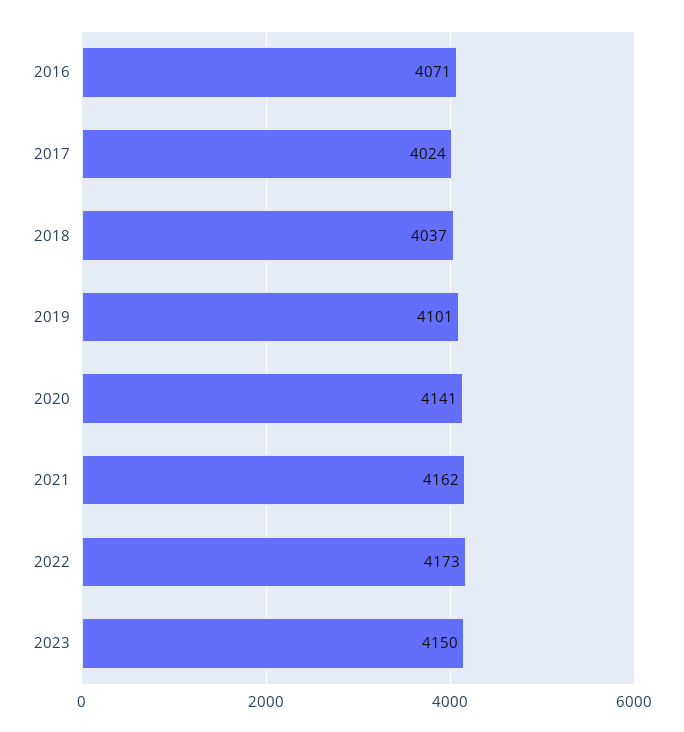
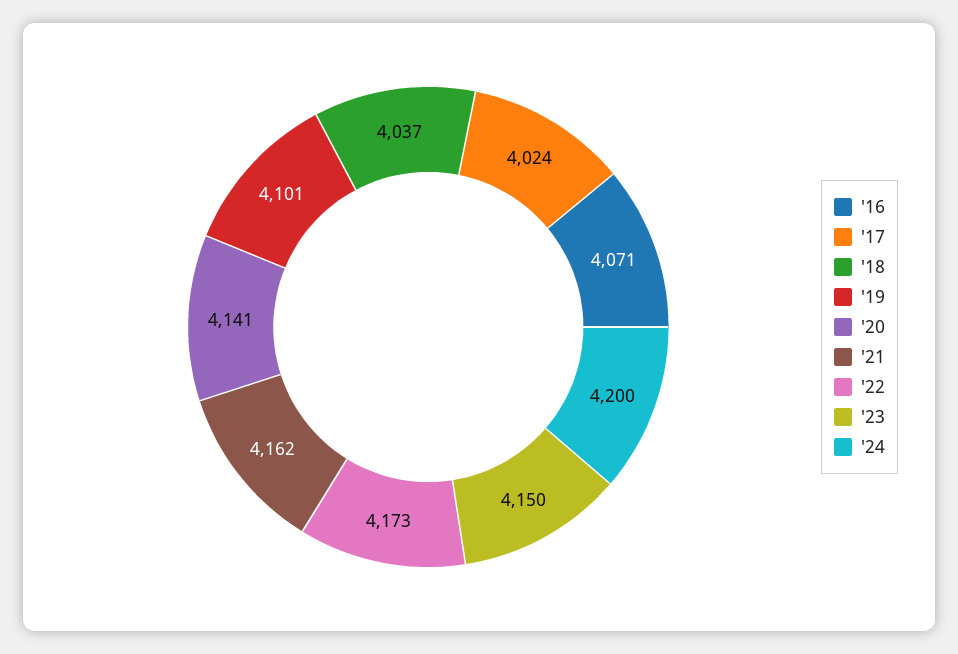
'24: none -> 4200

